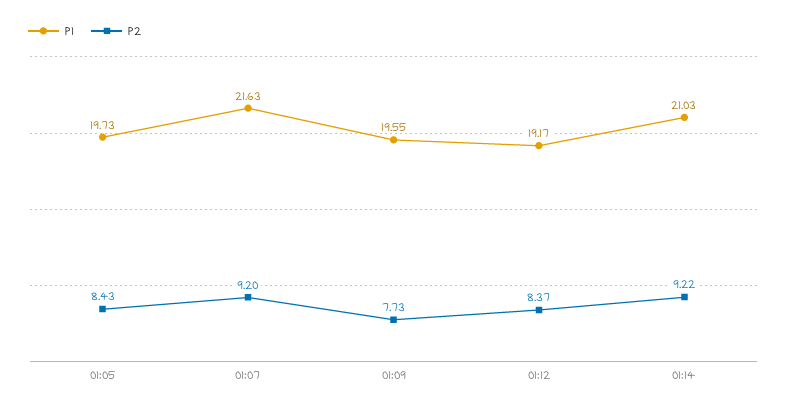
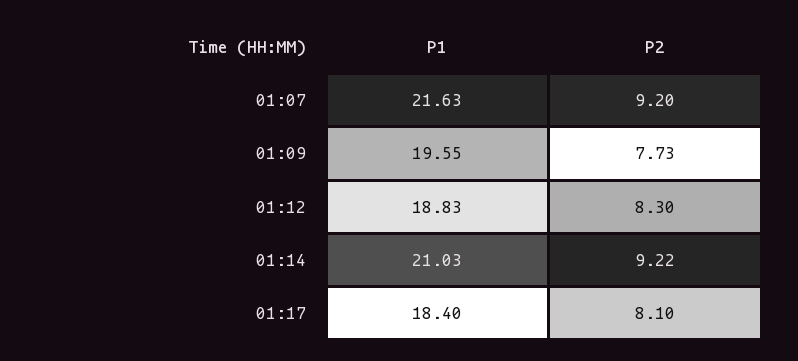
P1, 01:05: 19.73 -> none
P2, 01:05: 8.43 -> none
P1, 01:12: 19.17 -> 18.83
P2, 01:12: 8.37 -> 8.3
P1, 01:17: none -> 18.4
P2, 01:17: none -> 8.1

